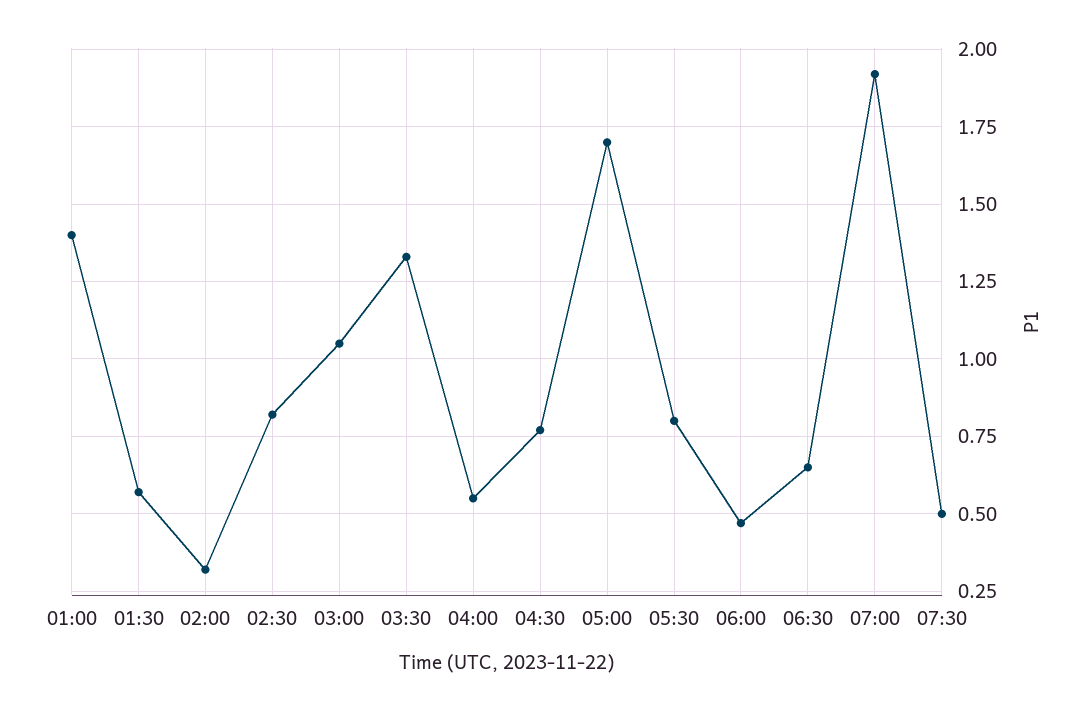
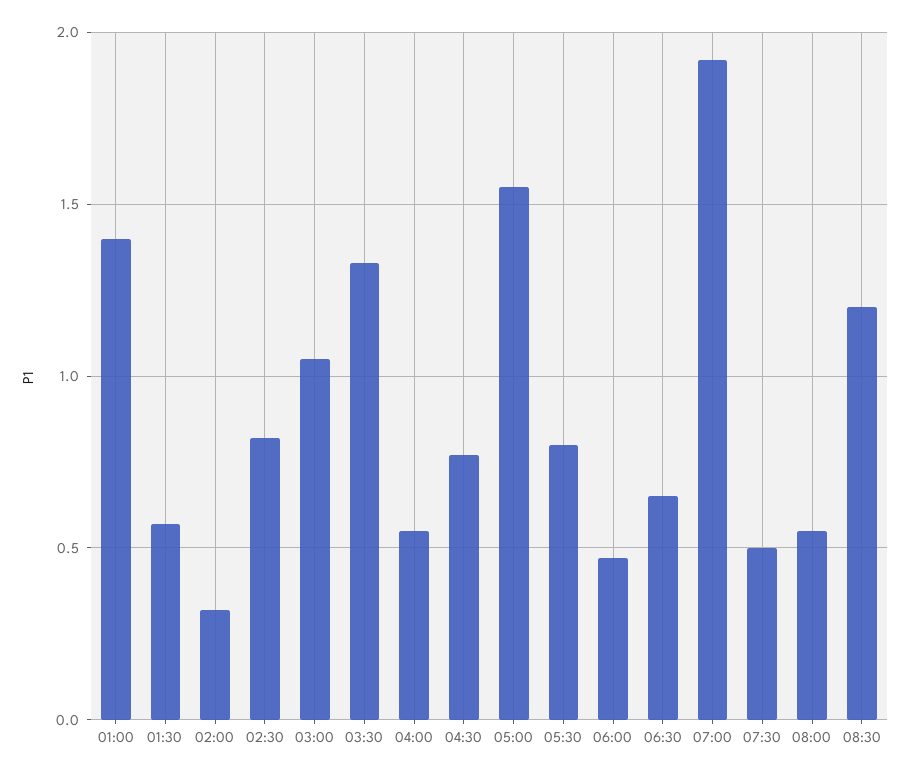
05:00: 1.7 -> 1.55
08:00: none -> 0.55
08:30: none -> 1.2

